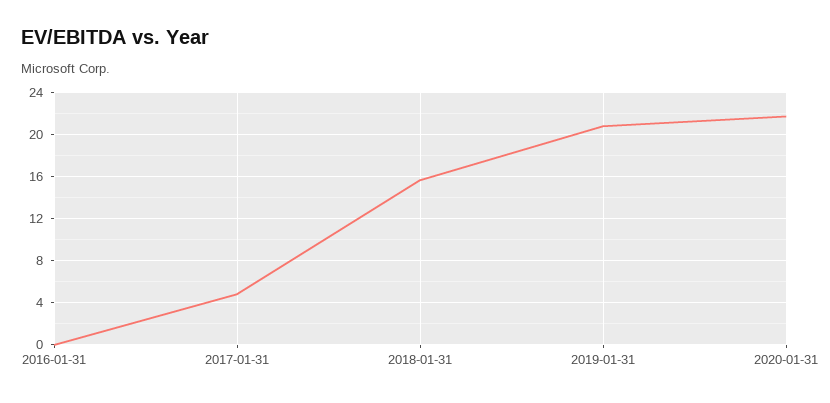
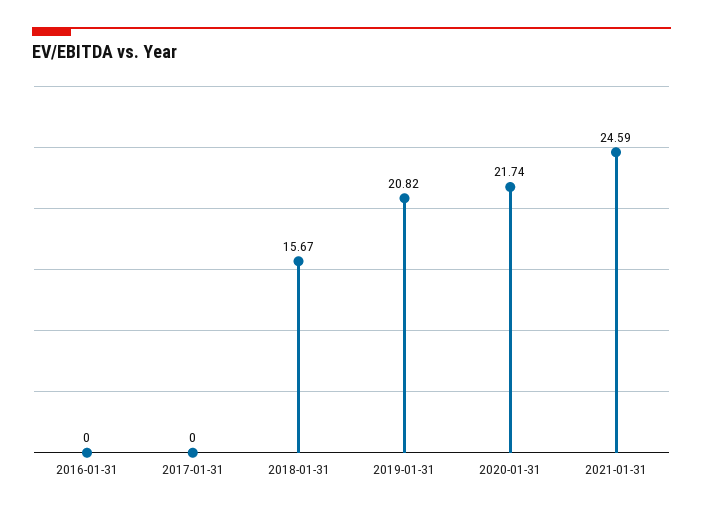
2017-01-31: 5 -> 0
2021-01-31: none -> 24.59

